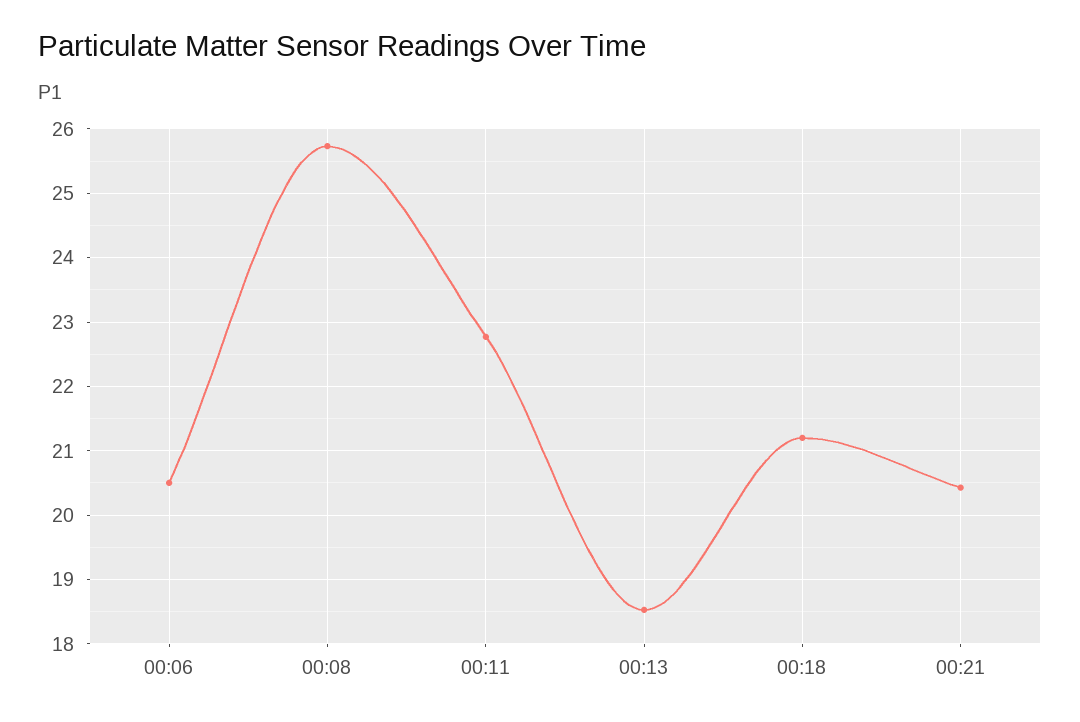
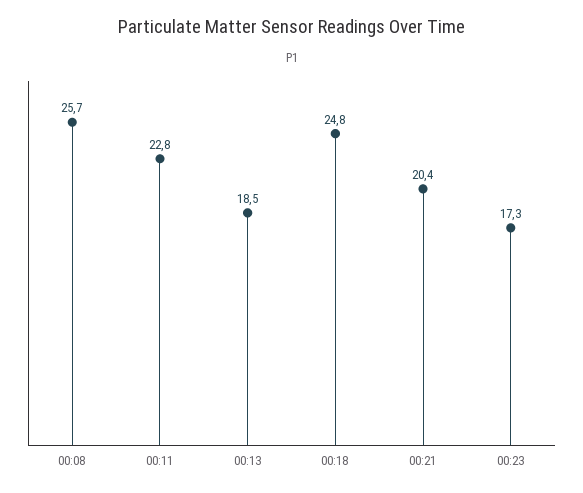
00:06: 20.5 -> none
00:18: 21.2 -> 24.8
00:23: none -> 17.3

